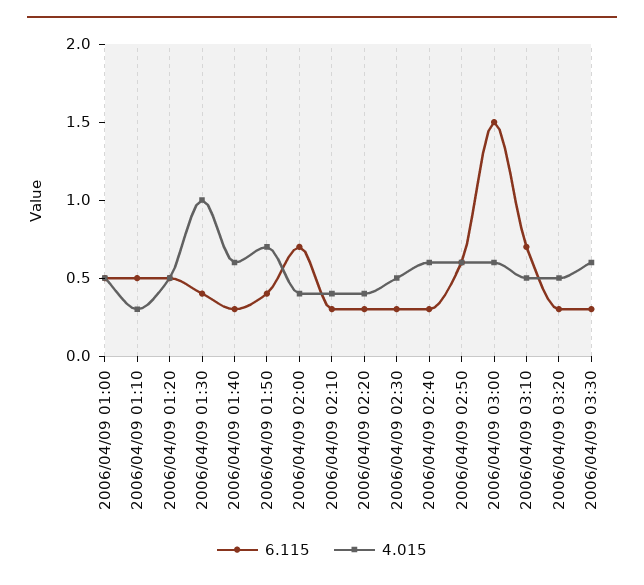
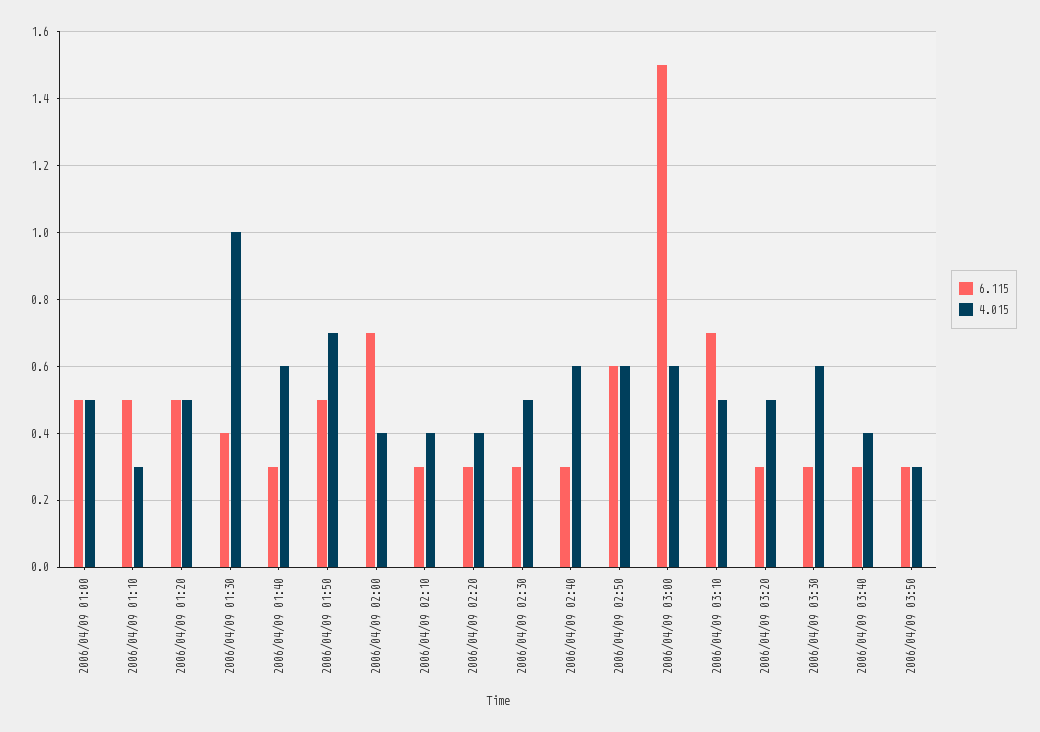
6.115, 2006/04/09 01:50: 0.4 -> 0.5
6.115, 2006/04/09 03:40: none -> 0.3
4.015, 2006/04/09 03:40: none -> 0.4
6.115, 2006/04/09 03:50: none -> 0.3
4.015, 2006/04/09 03:50: none -> 0.3

